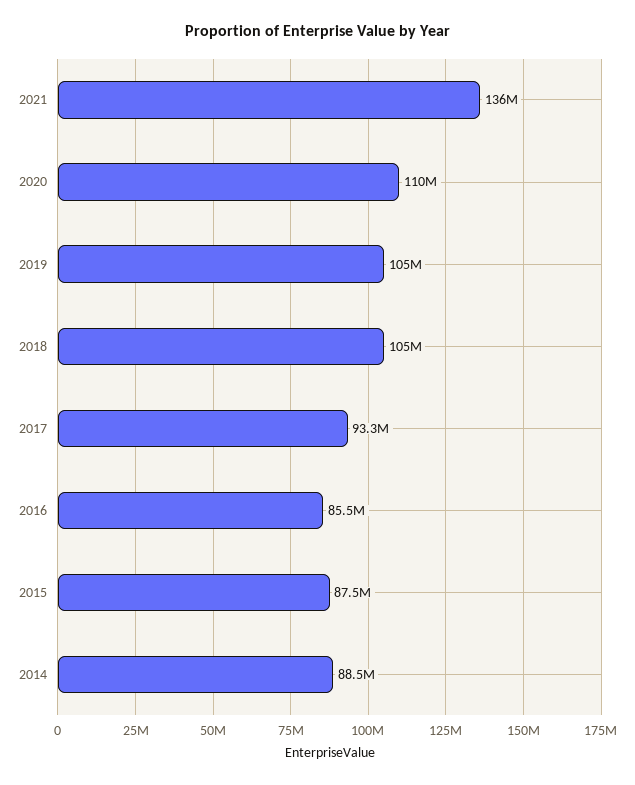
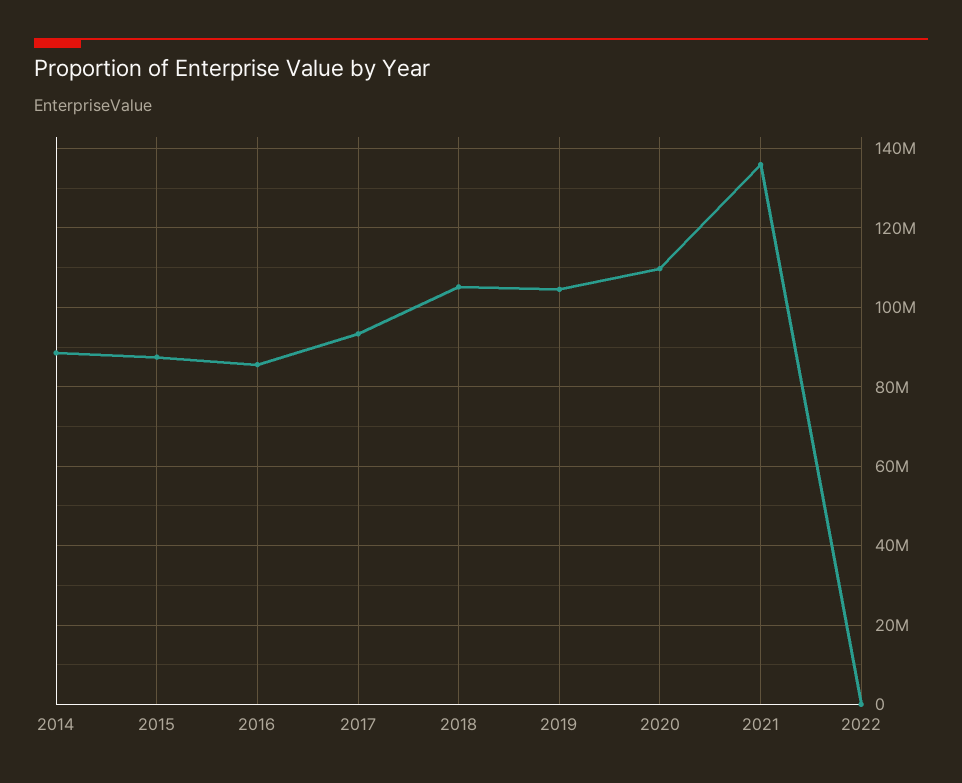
2022: none -> 0

